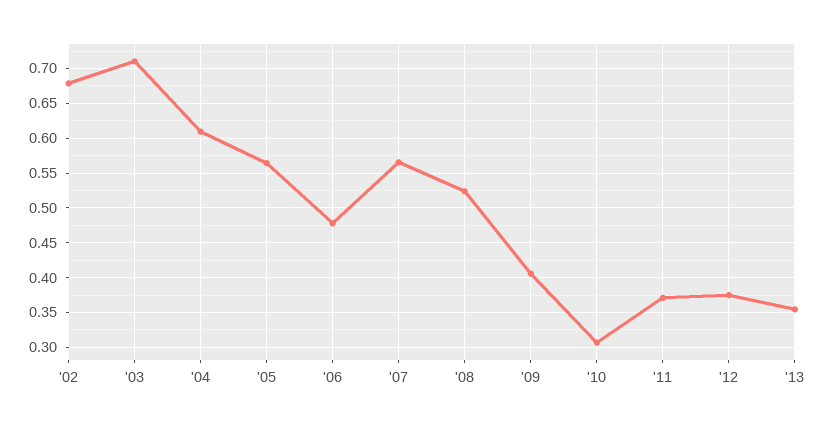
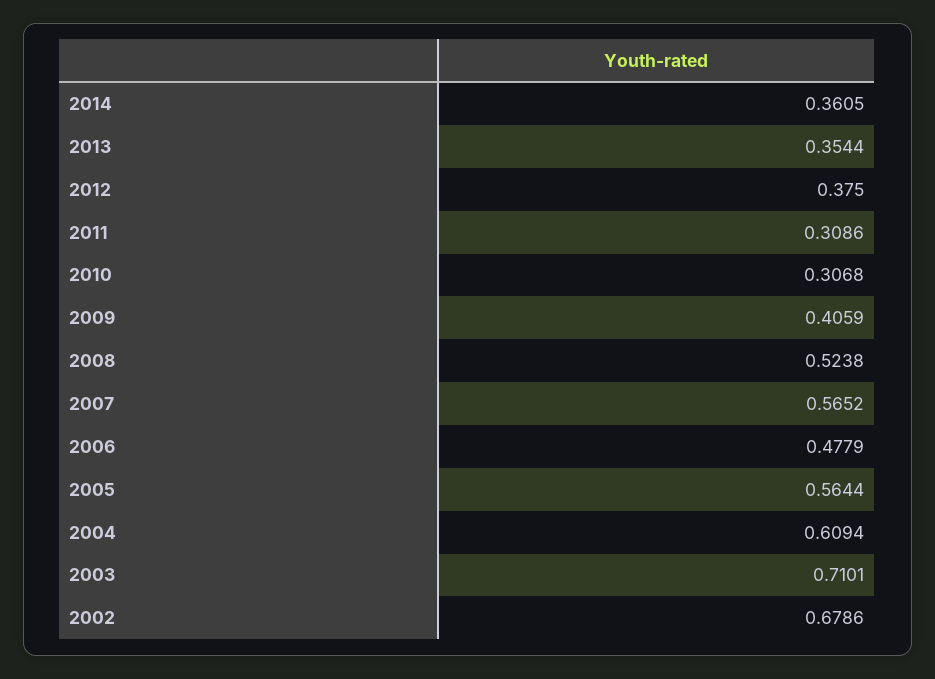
'11: 0.37 -> 0.3086
2014: none -> 0.3605

